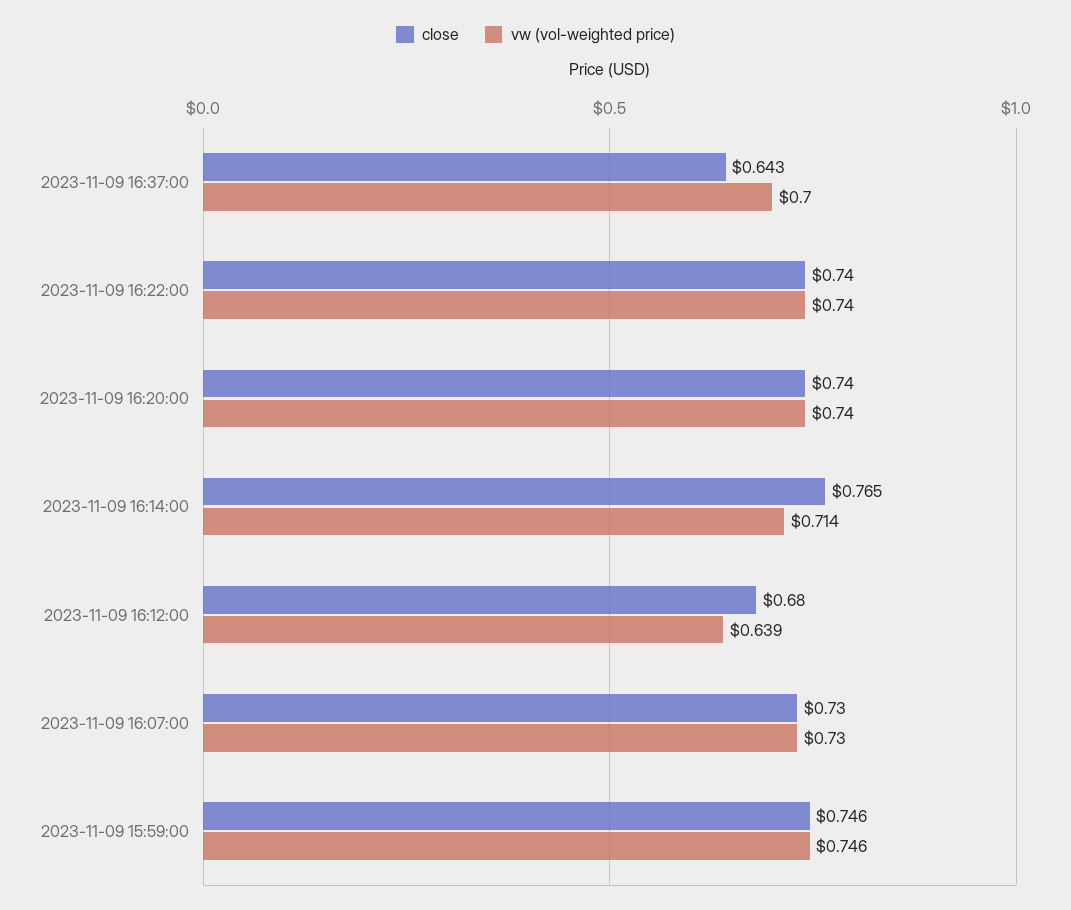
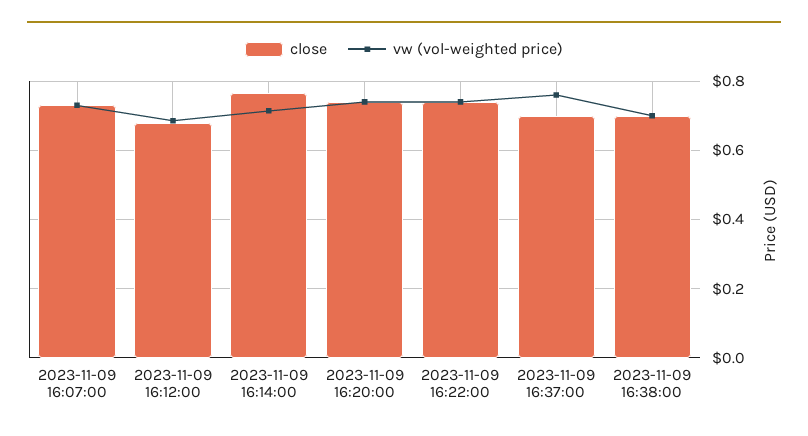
close, 2023-11-09 16:37:00: 0.643 -> 0.7
vw (vol-weighted price), 2023-11-09 16:37:00: 0.7 -> 0.76
vw (vol-weighted price), 2023-11-09 16:12:00: 0.639 -> 0.68
close, 2023-11-09 15:59:00: 0.746 -> none
vw (vol-weighted price), 2023-11-09 15:59:00: 0.746 -> none
close, 2023-11-09 16:38:00: none -> 0.7
vw (vol-weighted price), 2023-11-09 16:38:00: none -> 0.7

